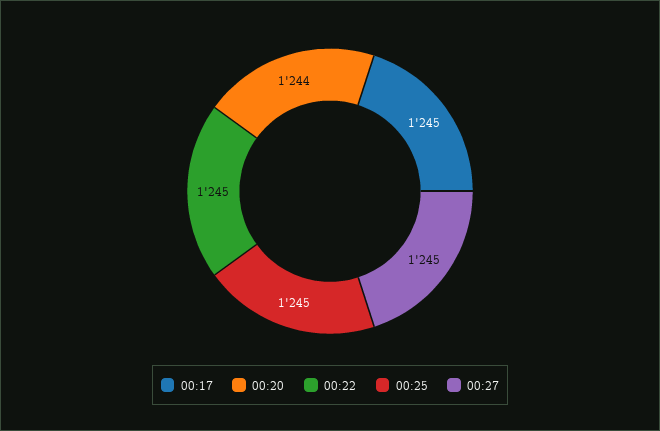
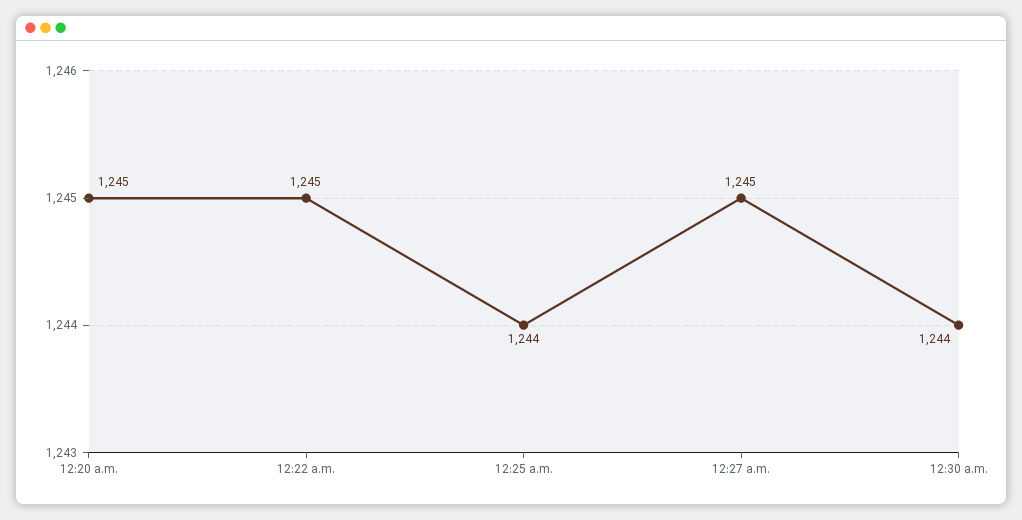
00:17: 1245 -> none
00:20: 1244 -> 1245
00:25: 1245 -> 1244
12:30 a.m.: none -> 1244

